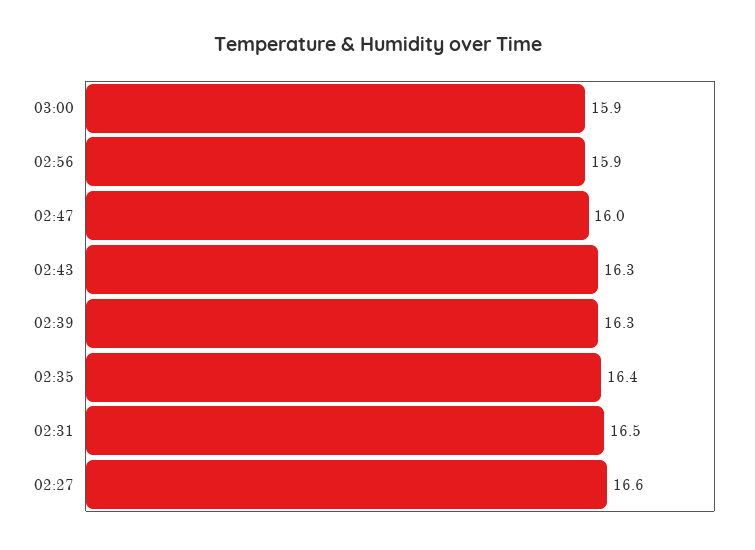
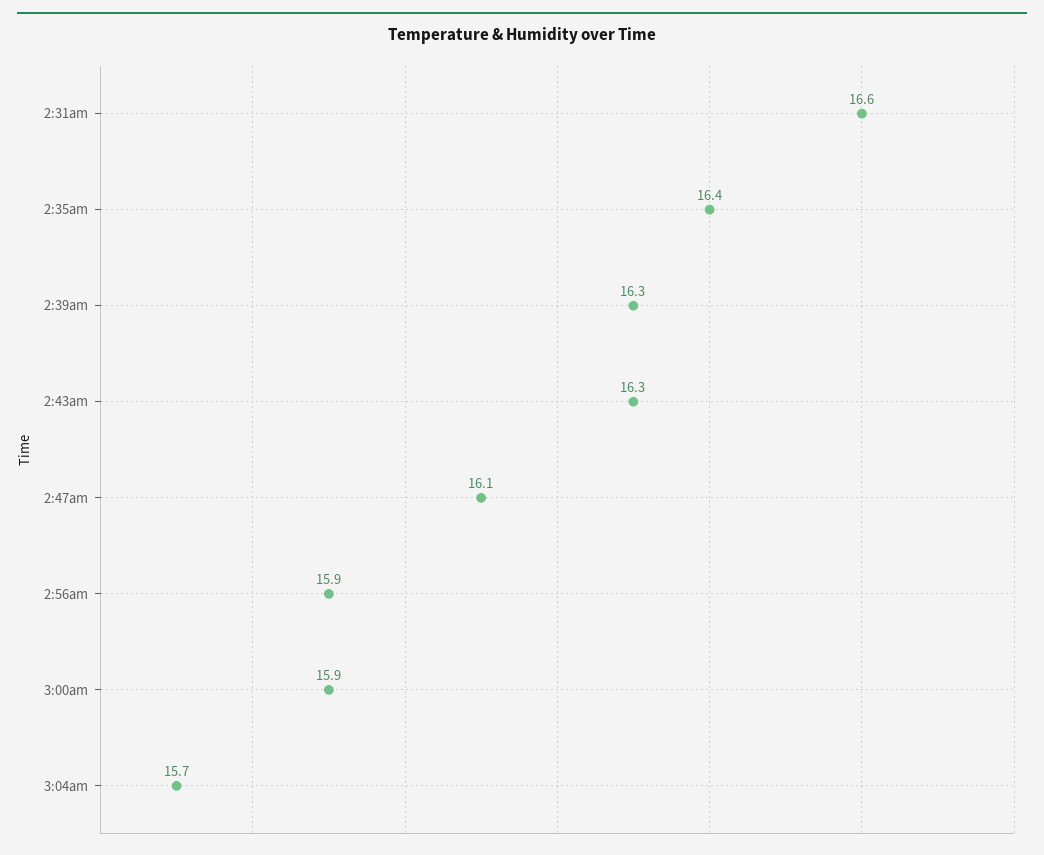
02:47: 16 -> 16.1
02:31: 16.5 -> 16.6
02:27: 16.6 -> none
3:04am: none -> 15.7

